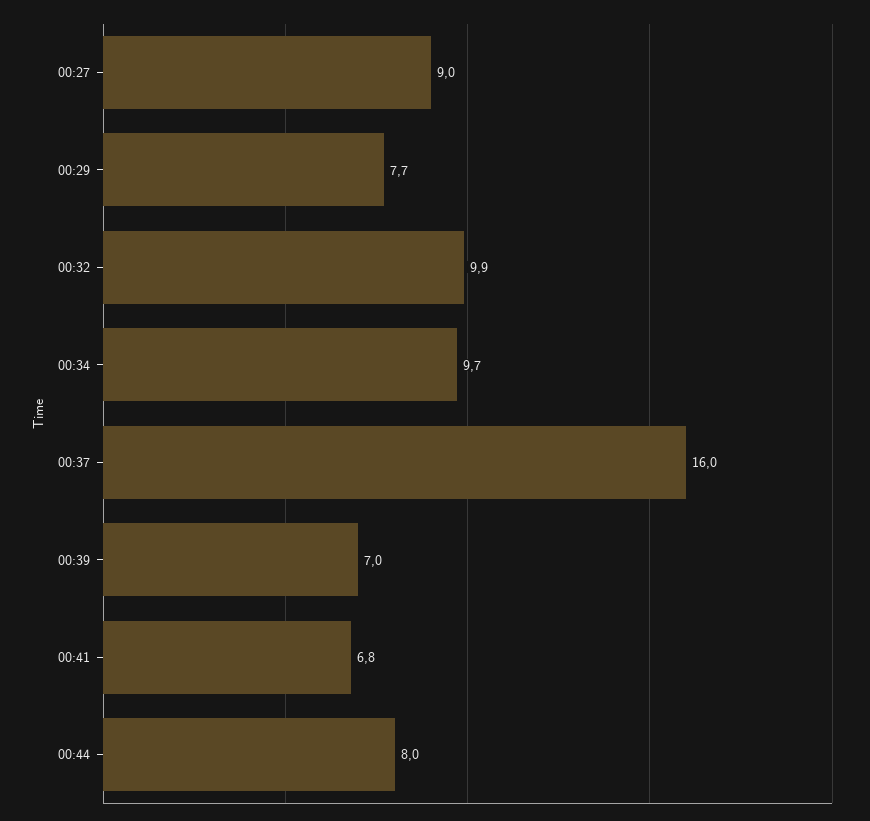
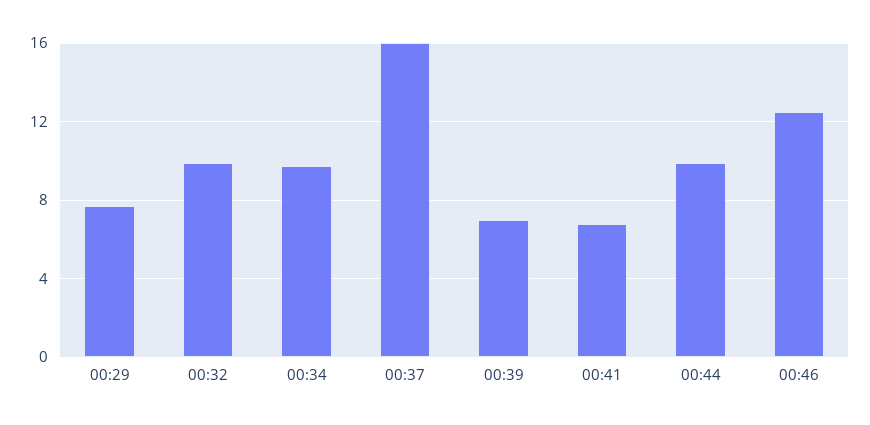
00:27: 9 -> none
00:44: 8 -> 10
00:46: none -> 12.5

